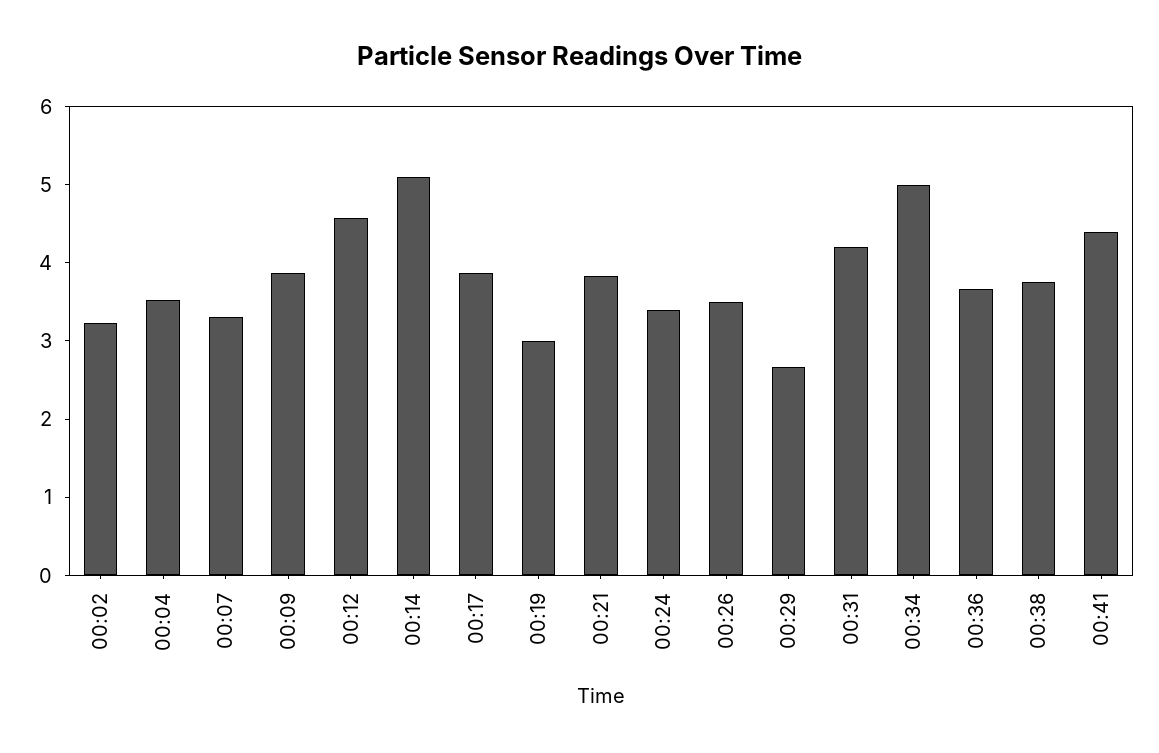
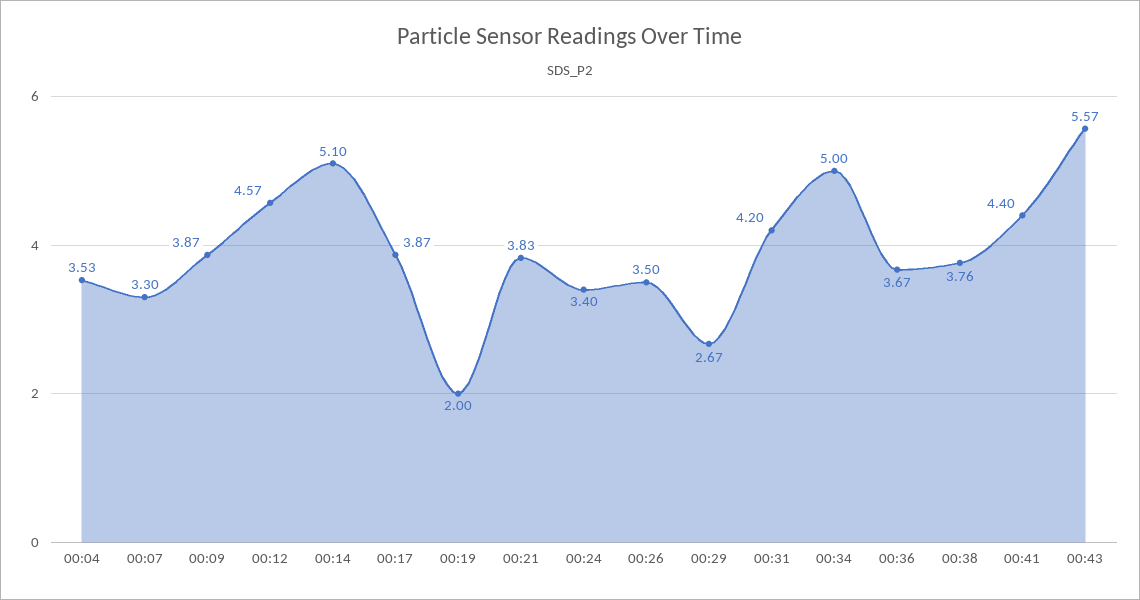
00:02: 3.2 -> none
00:19: 3 -> 2
00:43: none -> 5.57

